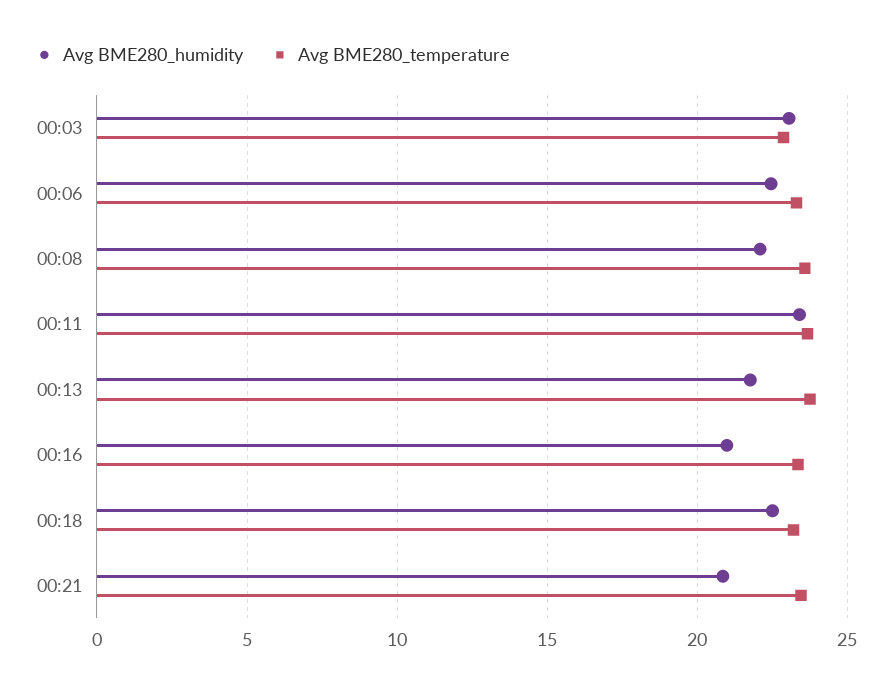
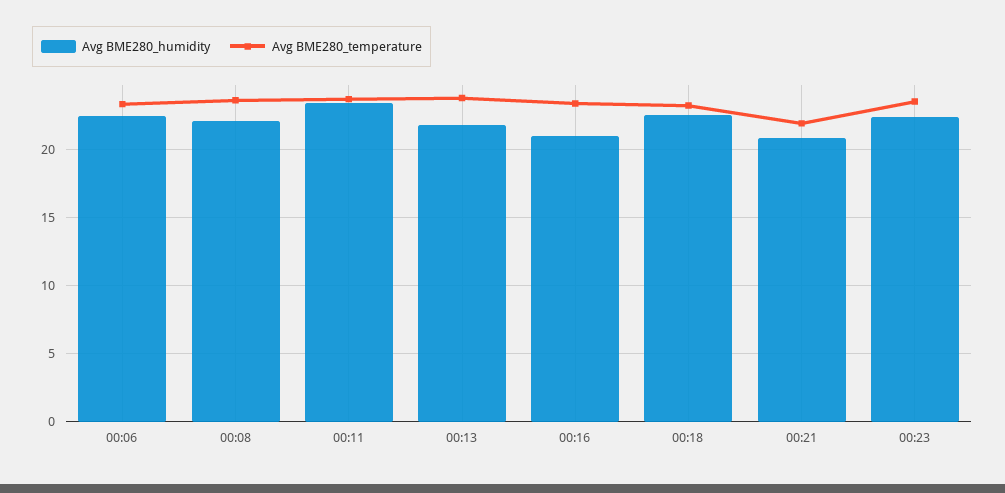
Avg BME280_humidity, 00:03: 23 -> none
Avg BME280_temperature, 00:03: 23 -> none
Avg BME280_temperature, 00:21: 23.5 -> 22
Avg BME280_humidity, 00:23: none -> 22.5
Avg BME280_temperature, 00:23: none -> 23.5

